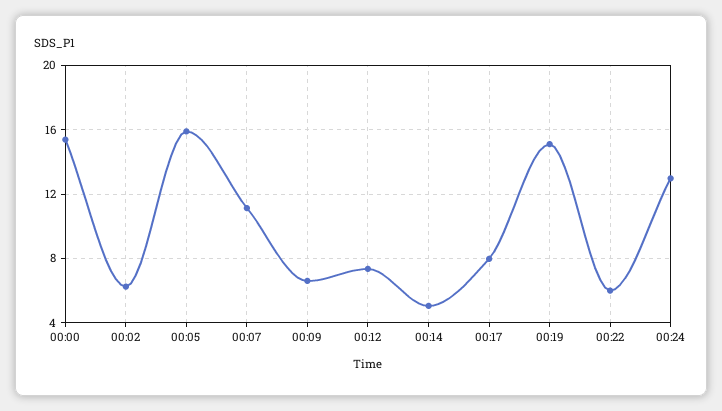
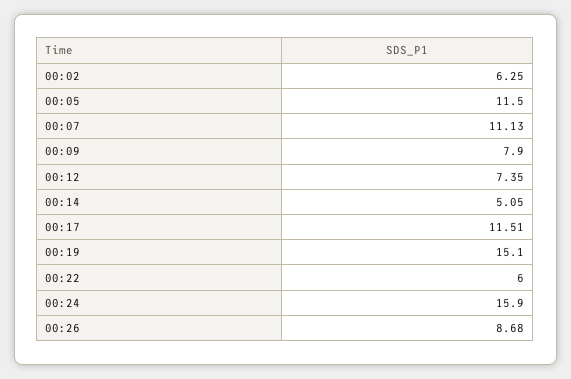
00:00: 15.5 -> none
00:05: 16 -> 11.5
00:09: 6.5 -> 7.9
00:17: 8 -> 11.51
00:24: 13 -> 15.9
00:26: none -> 8.68

